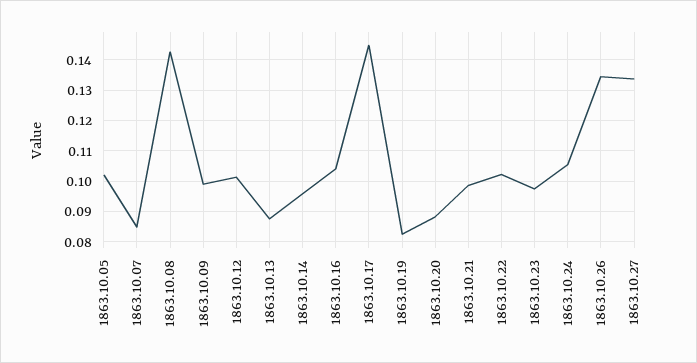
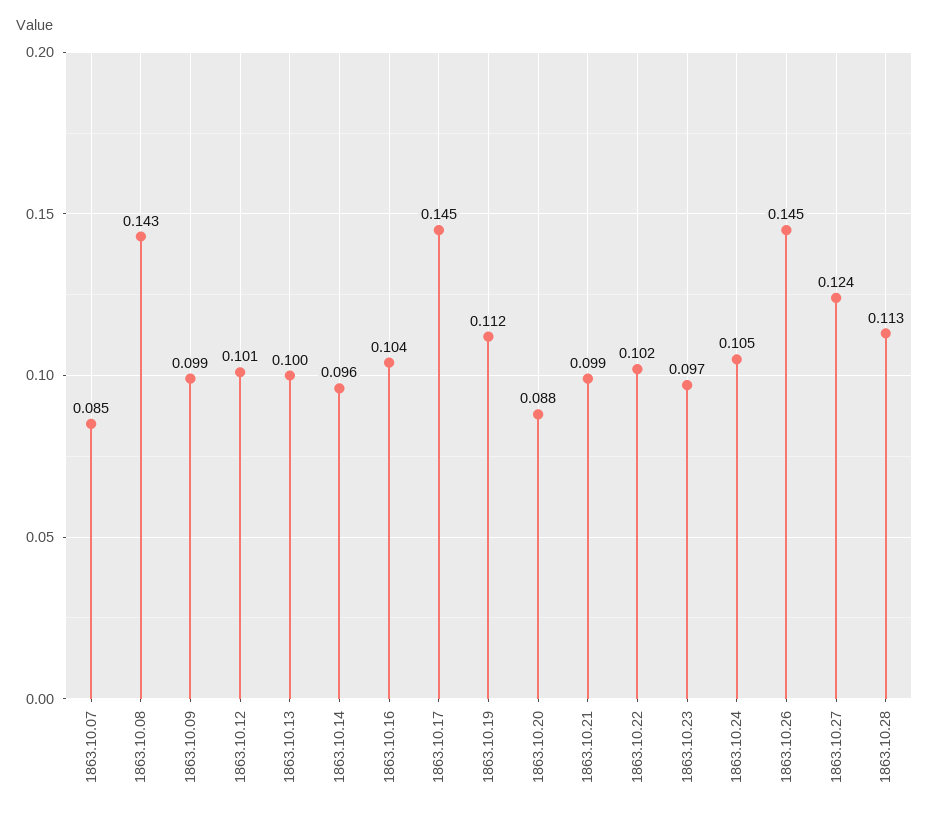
1863.10.05: 0.102 -> none
1863.10.13: 0.088 -> 0.1
1863.10.19: 0.082 -> 0.112
1863.10.26: 0.134 -> 0.145
1863.10.27: 0.134 -> 0.124
1863.10.28: none -> 0.113

